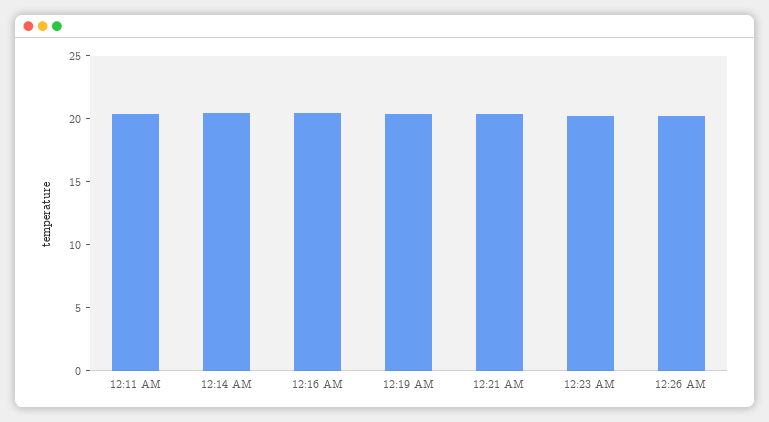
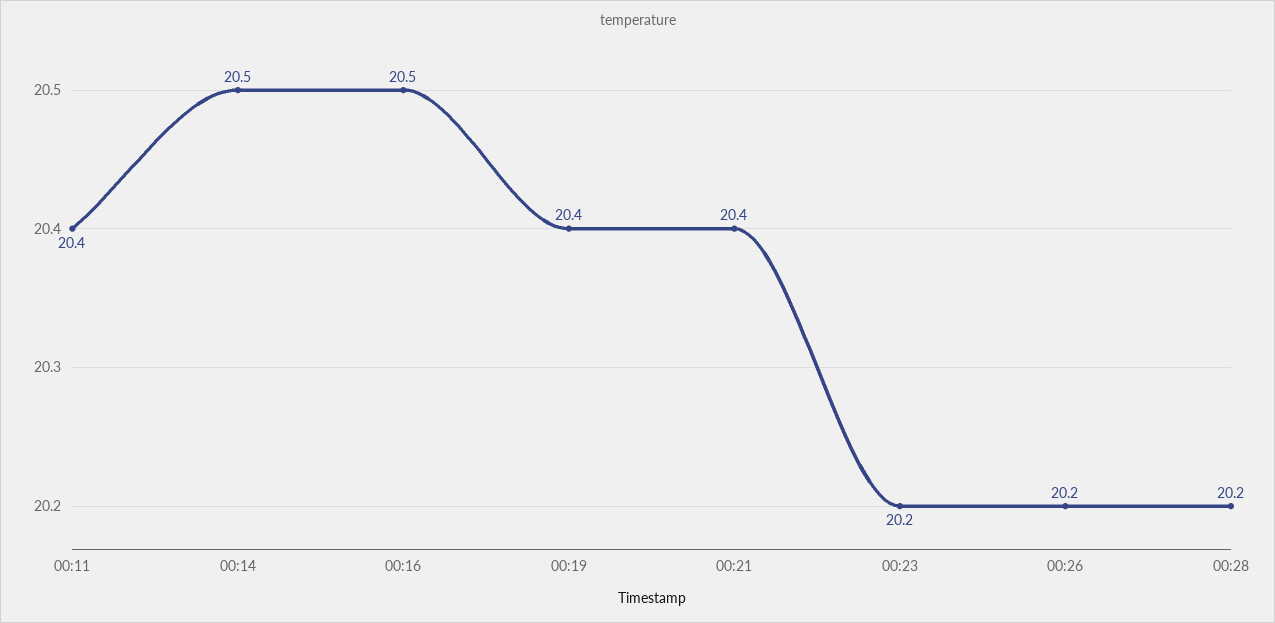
00:28: none -> 20.2

